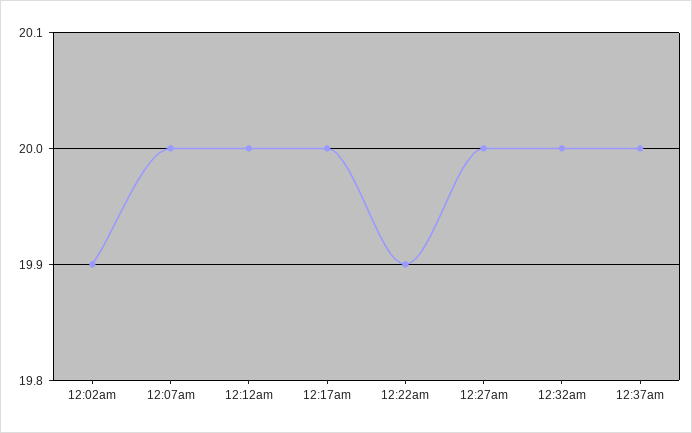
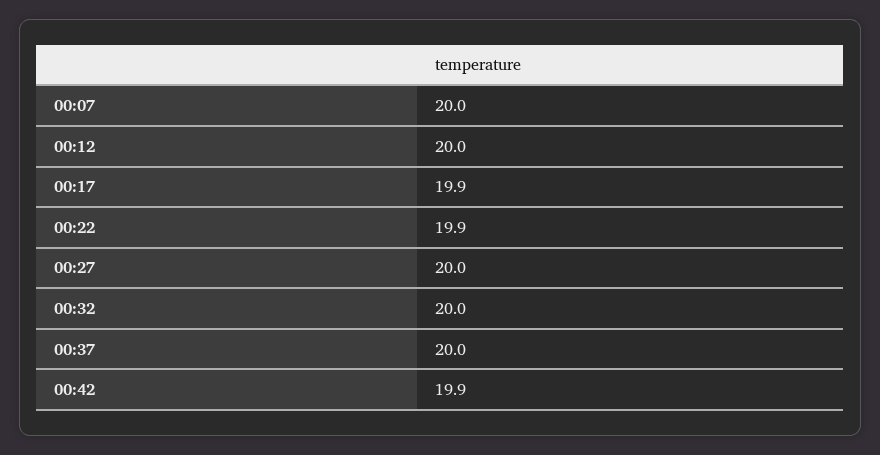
12:02am: 19.9 -> none
12:17am: 20 -> 19.9
00:42: none -> 19.9

